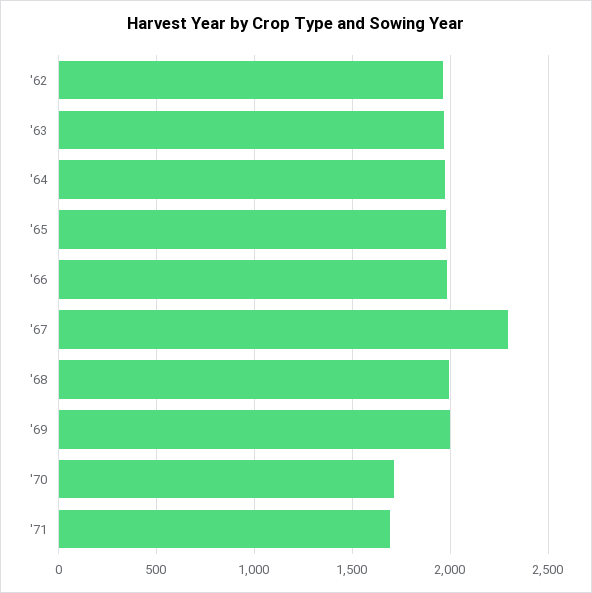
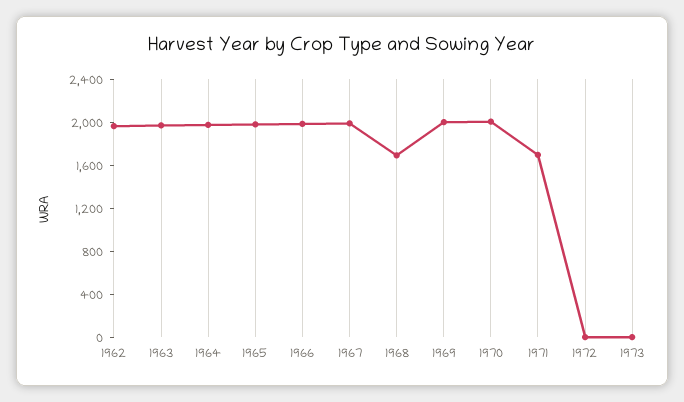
'67: 2300 -> 2000
'68: 2000 -> 1700
'70: 1700 -> 2000
1972: none -> 0
1973: none -> 0

